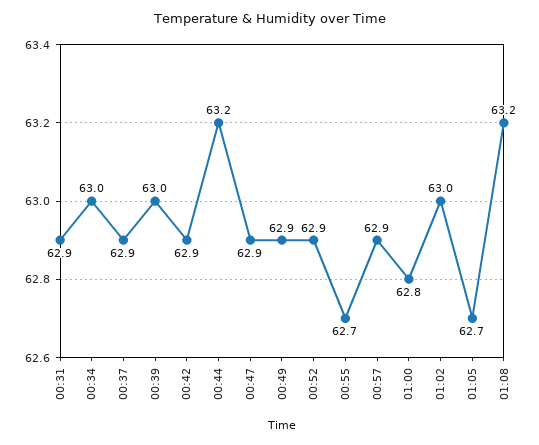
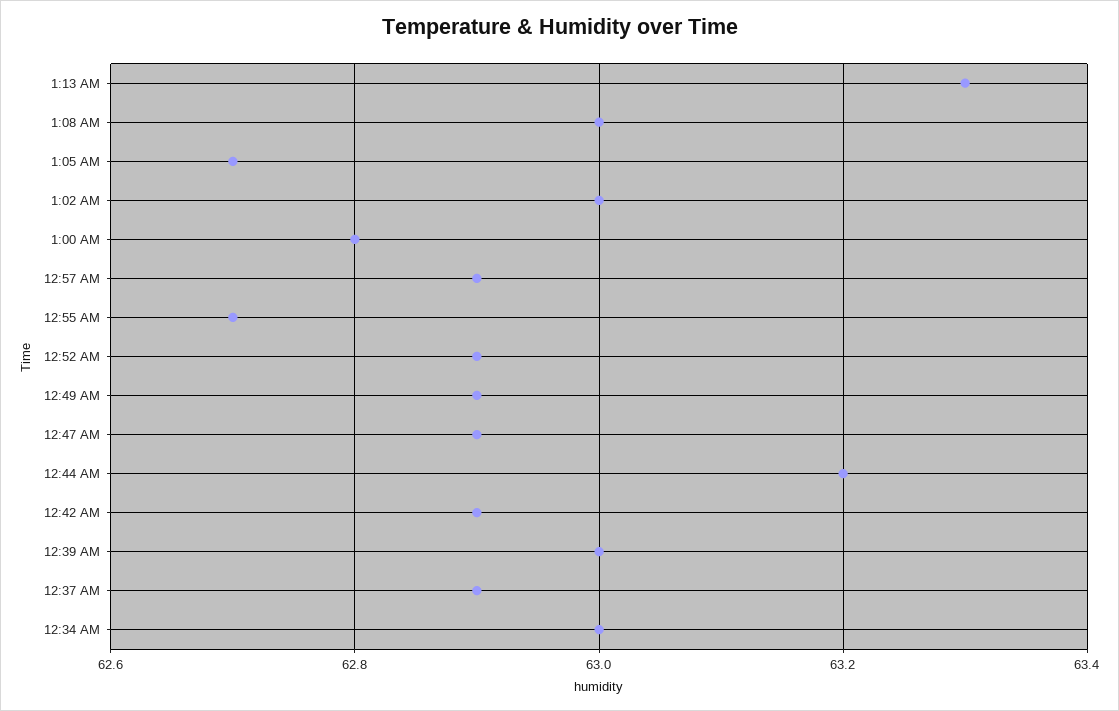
00:31: 62.9 -> none
01:08: 63.2 -> 63
1:13 AM: none -> 63.3

